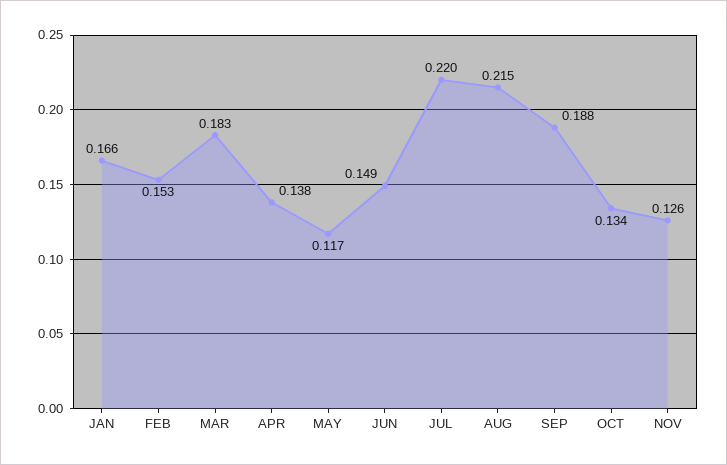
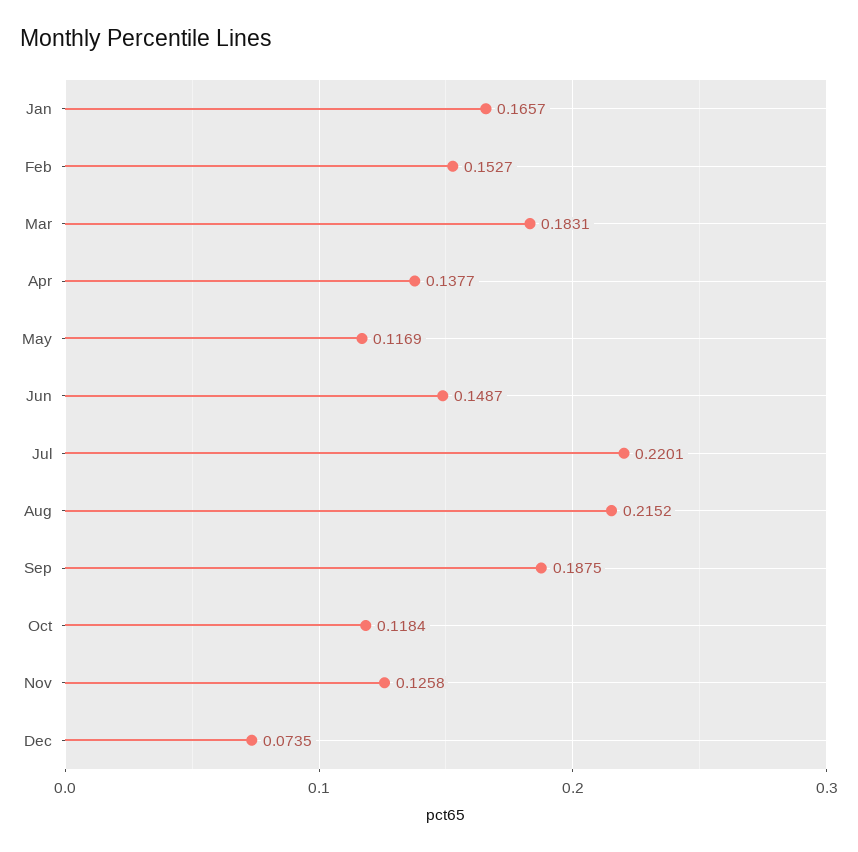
OCT: 0.134 -> 0.1184
Dec: none -> 0.0735

